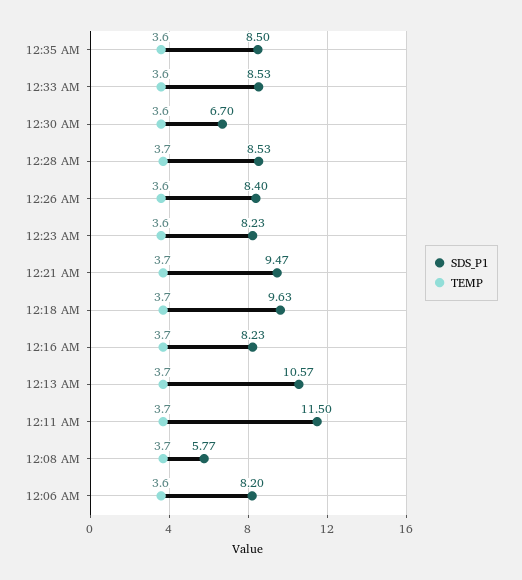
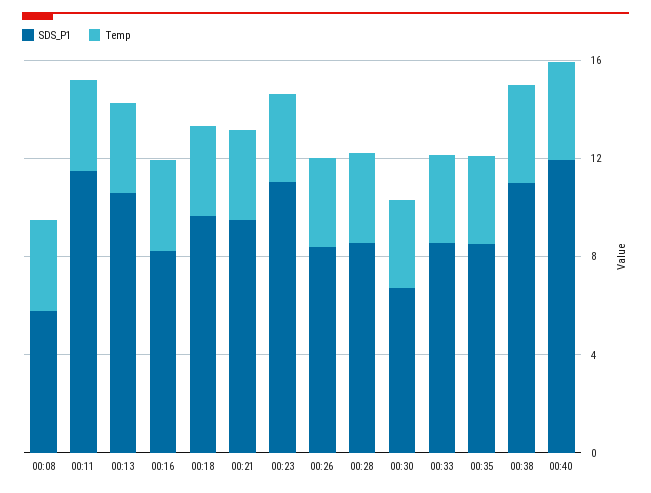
SDS_P1, 12:23 AM: 8.23 -> 11
SDS_P1, 12:06 AM: 8.2 -> none
TEMP, 12:06 AM: 3.6 -> none
SDS_P1, 00:38: none -> 11
TEMP, 00:38: none -> 4
SDS_P1, 00:40: none -> 12
TEMP, 00:40: none -> 4

